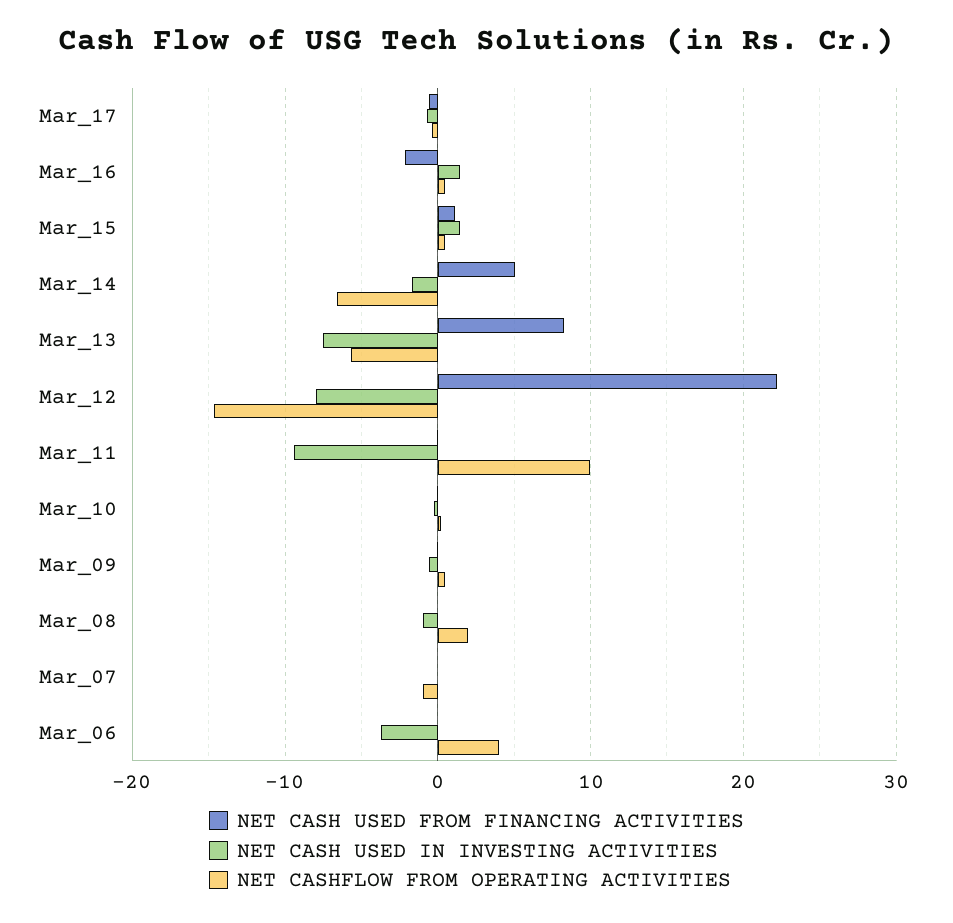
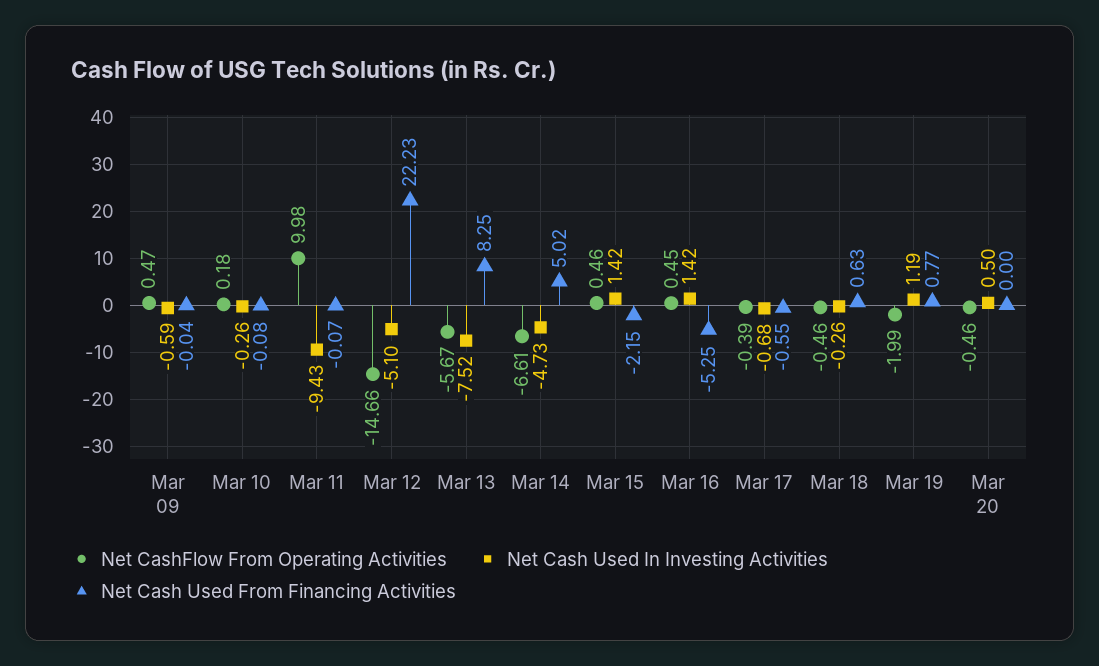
NET CASH USED FROM FINANCING ACTIVITIES, Mar_16: -2 -> -5.25
NET CASH USED FROM FINANCING ACTIVITIES, Mar_15: 1 -> -2.15
NET CASH USED IN INVESTING ACTIVITIES, Mar_14: -2 -> -4.73
NET CASH USED IN INVESTING ACTIVITIES, Mar_12: -8 -> -5.1
NET CASH USED FROM FINANCING ACTIVITIES, Mar_08: 0 -> none
NET CASH USED IN INVESTING ACTIVITIES, Mar_08: -1 -> none
NET CASHFLOW FROM OPERATING ACTIVITIES, Mar_08: 2 -> none
NET CASH USED FROM FINANCING ACTIVITIES, Mar_07: 0 -> none
NET CASH USED IN INVESTING ACTIVITIES, Mar_07: 0 -> none
NET CASHFLOW FROM OPERATING ACTIVITIES, Mar_07: -1 -> none
NET CASH USED FROM FINANCING ACTIVITIES, Mar_06: 0 -> none
NET CASH USED IN INVESTING ACTIVITIES, Mar_06: -4 -> none
NET CASHFLOW FROM OPERATING ACTIVITIES, Mar_06: 4 -> none
NET CASHFLOW FROM OPERATING ACTIVITIES, Mar 18: none -> -0.46
NET CASH USED IN INVESTING ACTIVITIES, Mar 18: none -> -0.26
NET CASH USED FROM FINANCING ACTIVITIES, Mar 18: none -> 0.63
NET CASHFLOW FROM OPERATING ACTIVITIES, Mar 19: none -> -1.99
NET CASH USED IN INVESTING ACTIVITIES, Mar 19: none -> 1.19
NET CASH USED FROM FINANCING ACTIVITIES, Mar 19: none -> 0.77
NET CASHFLOW FROM OPERATING ACTIVITIES, Mar 20: none -> -0.46
NET CASH USED IN INVESTING ACTIVITIES, Mar 20: none -> 0.5
NET CASH USED FROM FINANCING ACTIVITIES, Mar 20: none -> 0

